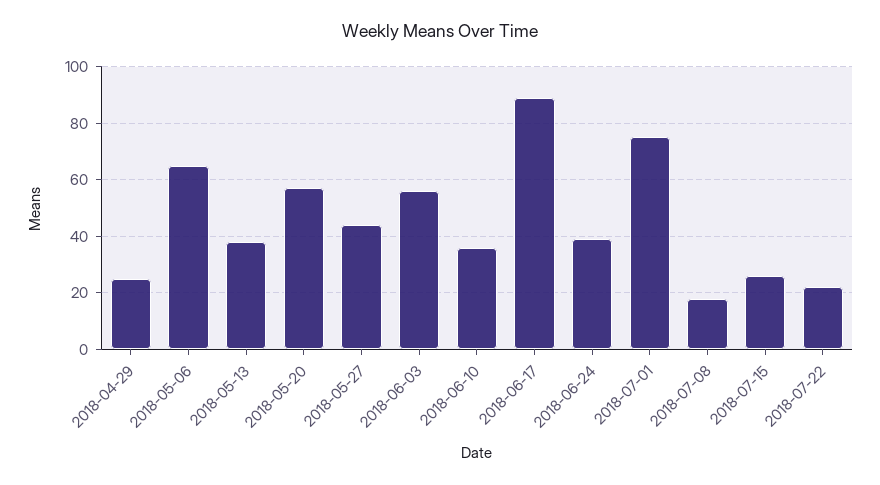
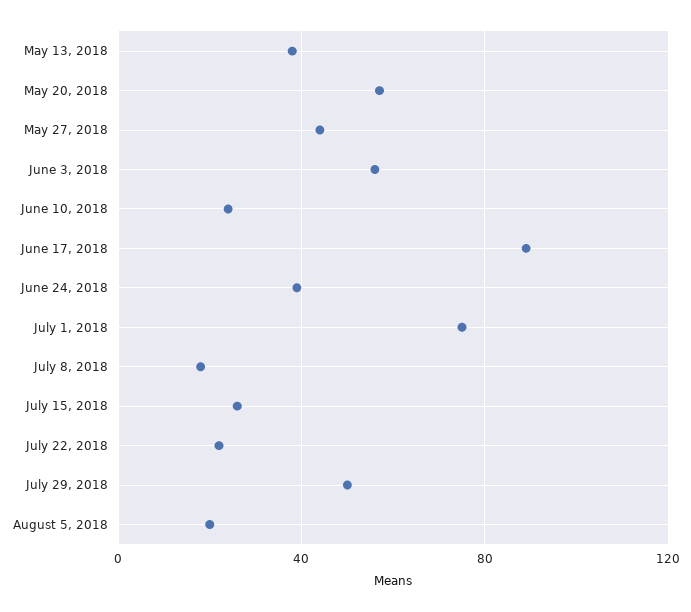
2018-04-29: 25 -> none
2018-05-06: 65 -> none
2018-06-10: 35 -> 25
July 29, 2018: none -> 50
August 5, 2018: none -> 20

